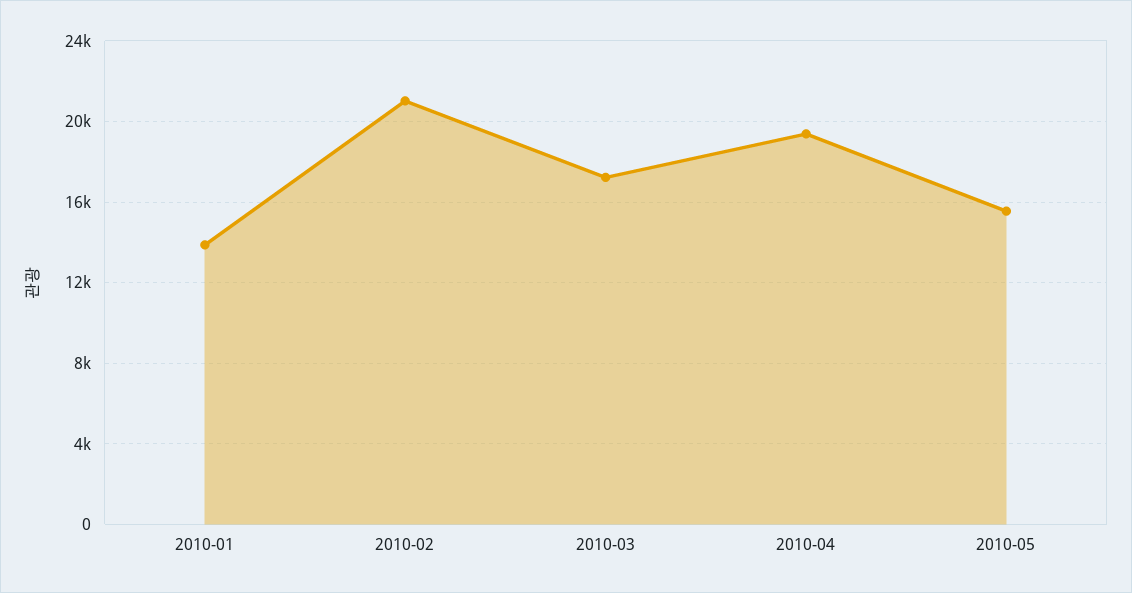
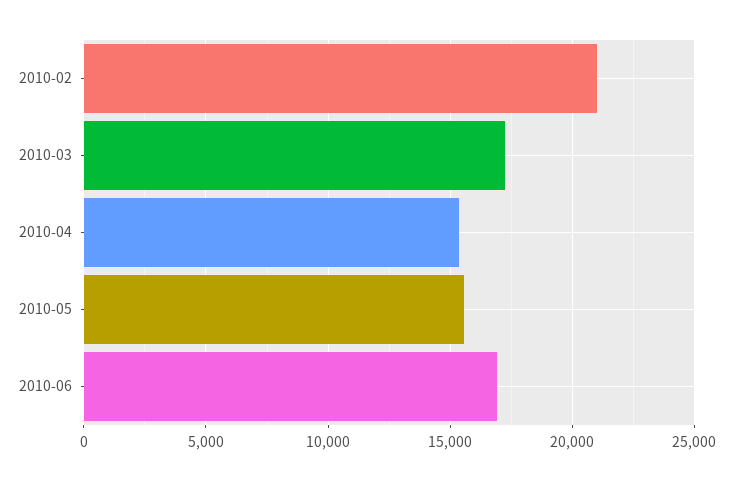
2010-01: 14000 -> none
2010-04: 19500 -> 15500
2010-06: none -> 17000

